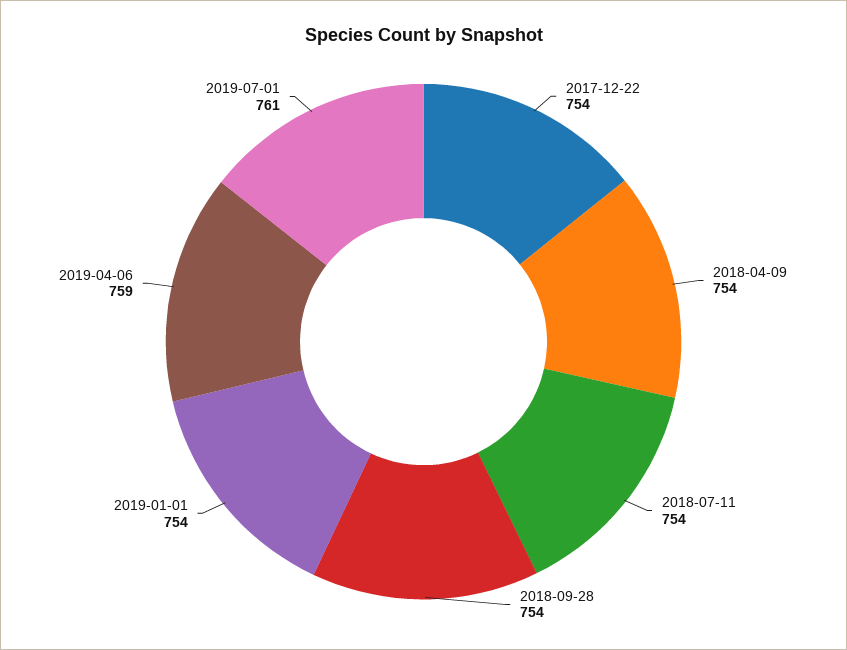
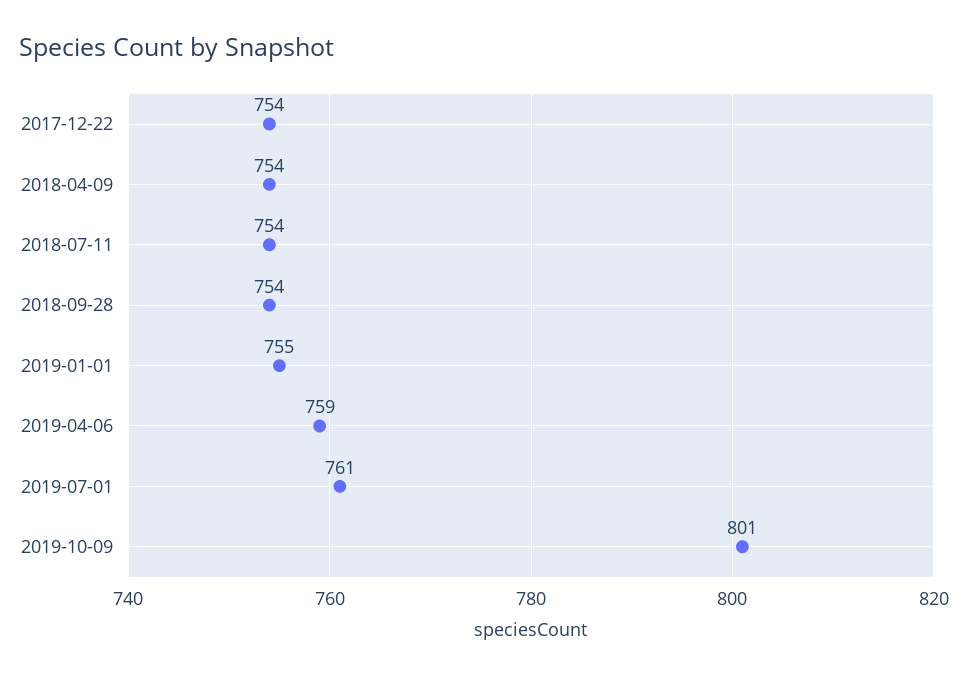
2019-01-01: 754 -> 755
2019-10-09: none -> 801

